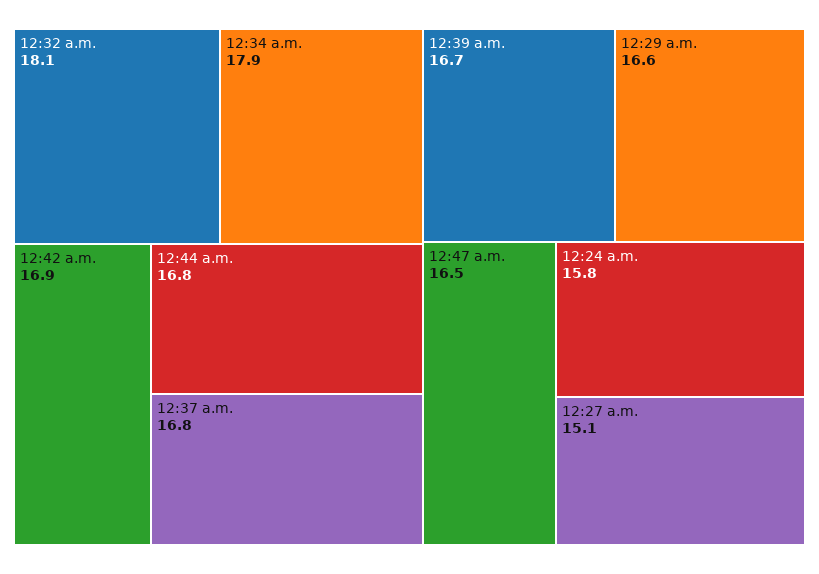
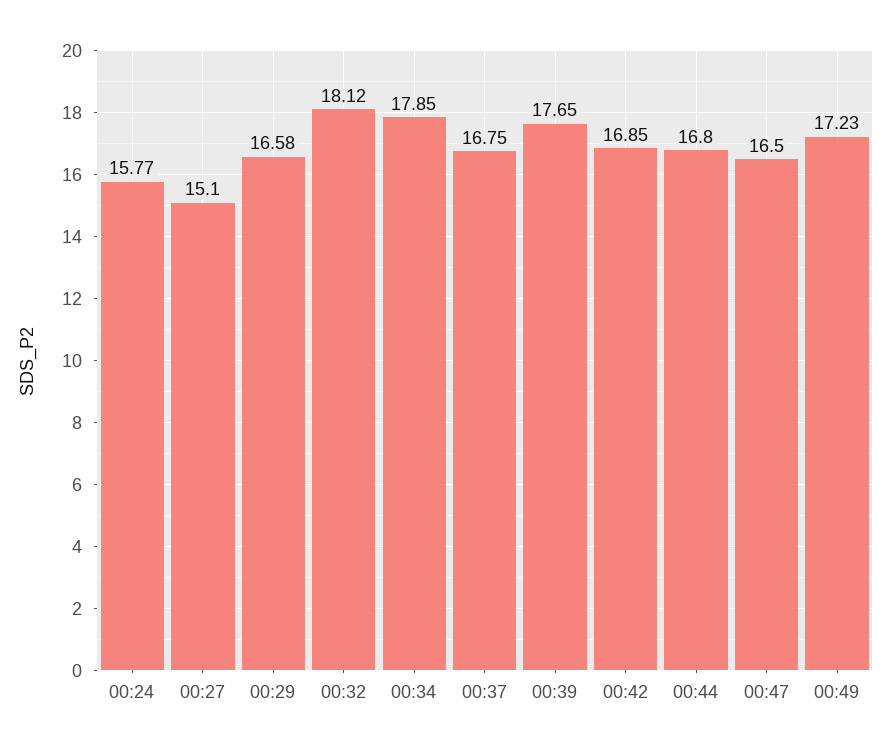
12:39 a.m.: 16.7 -> 17.65
00:49: none -> 17.23

